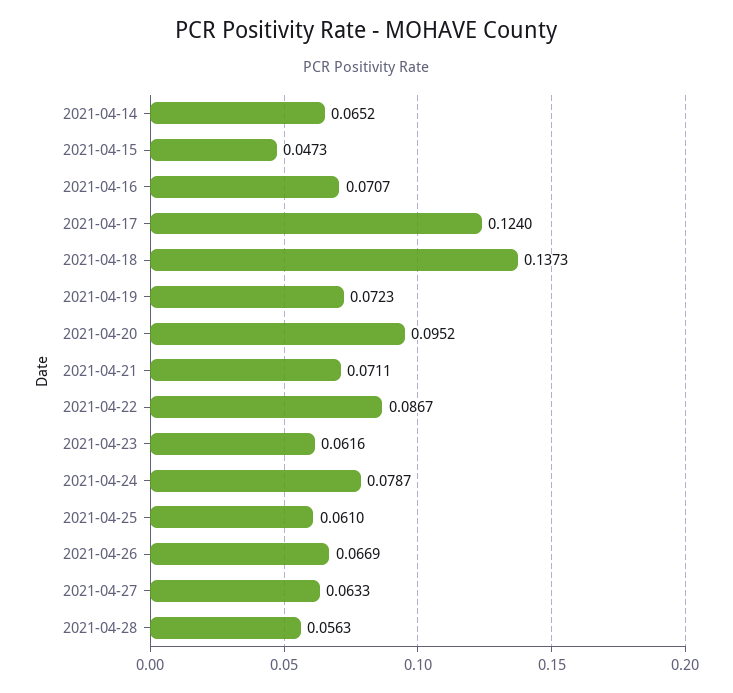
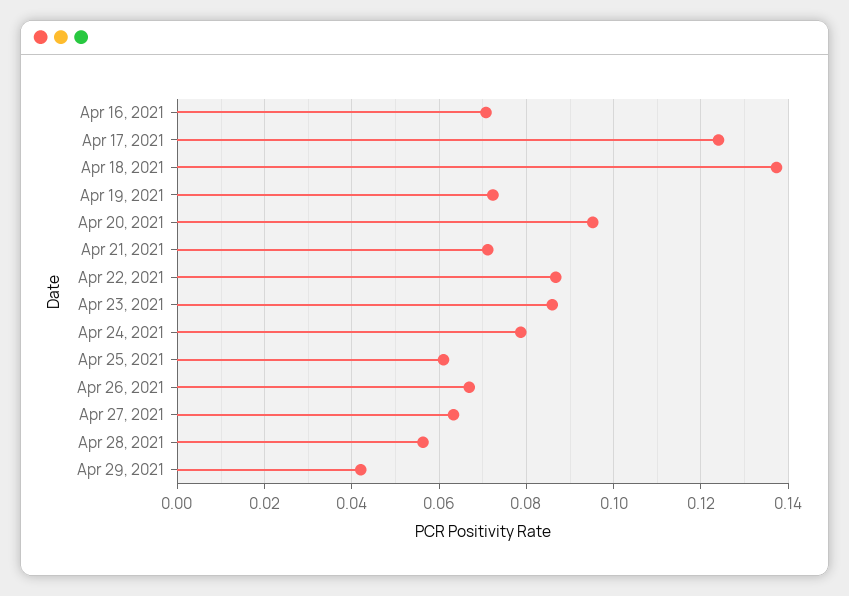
2021-04-14: 0.0652 -> none
2021-04-15: 0.0473 -> none
2021-04-23: 0.0616 -> 0.086
Apr 29, 2021: none -> 0.042

